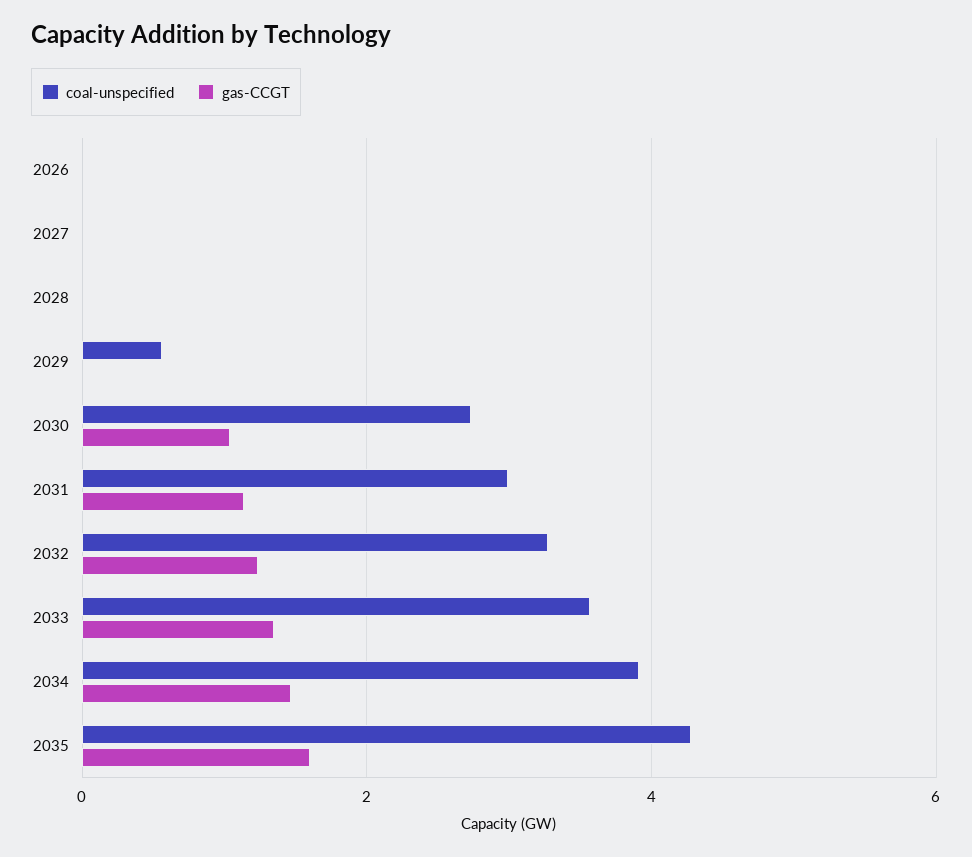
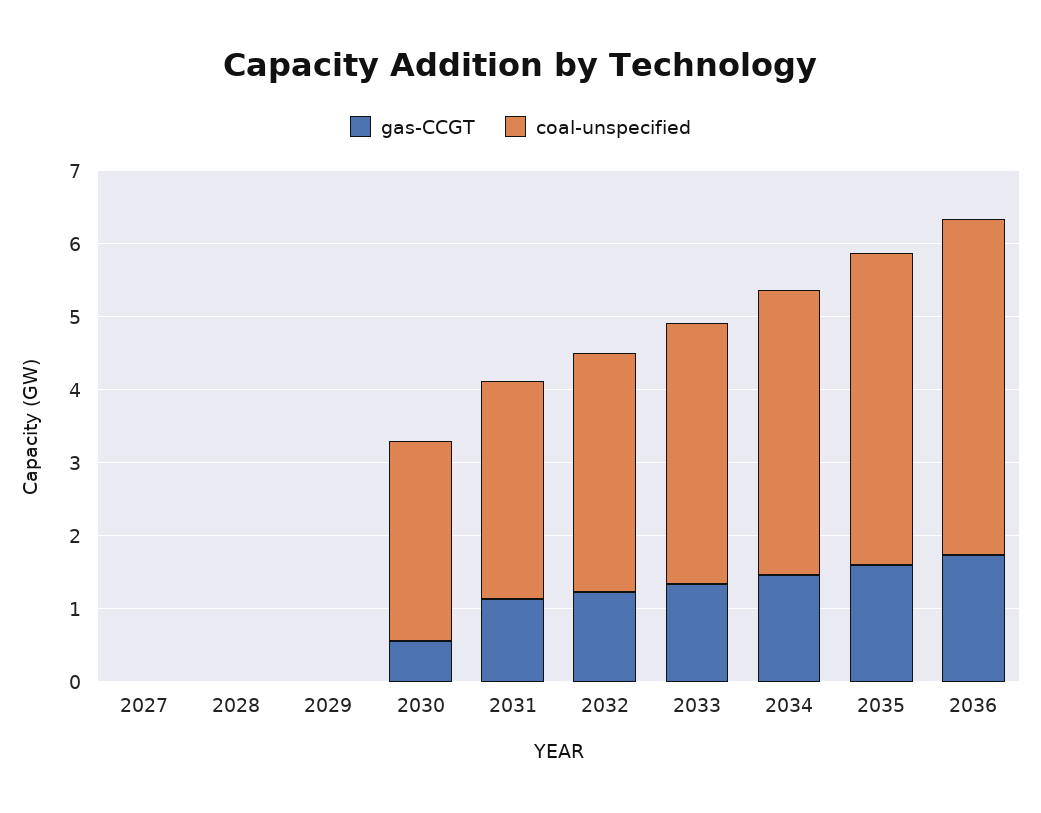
coal-unspecified, 2026: 0 -> none
gas-CCGT, 2026: 0 -> none
coal-unspecified, 2029: 0.6 -> 0
gas-CCGT, 2030: 1 -> 0.6
gas-CCGT, 2036: none -> 1.8
coal-unspecified, 2036: none -> 4.6

